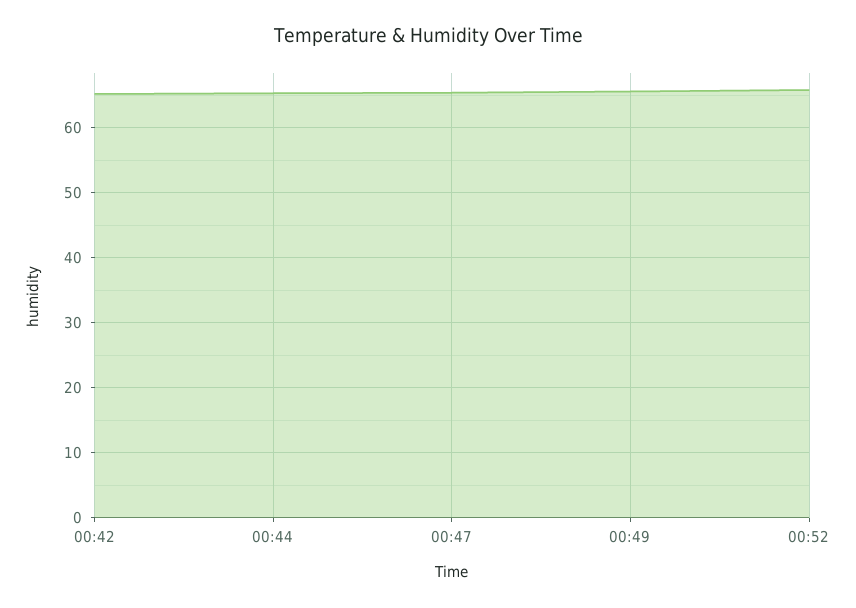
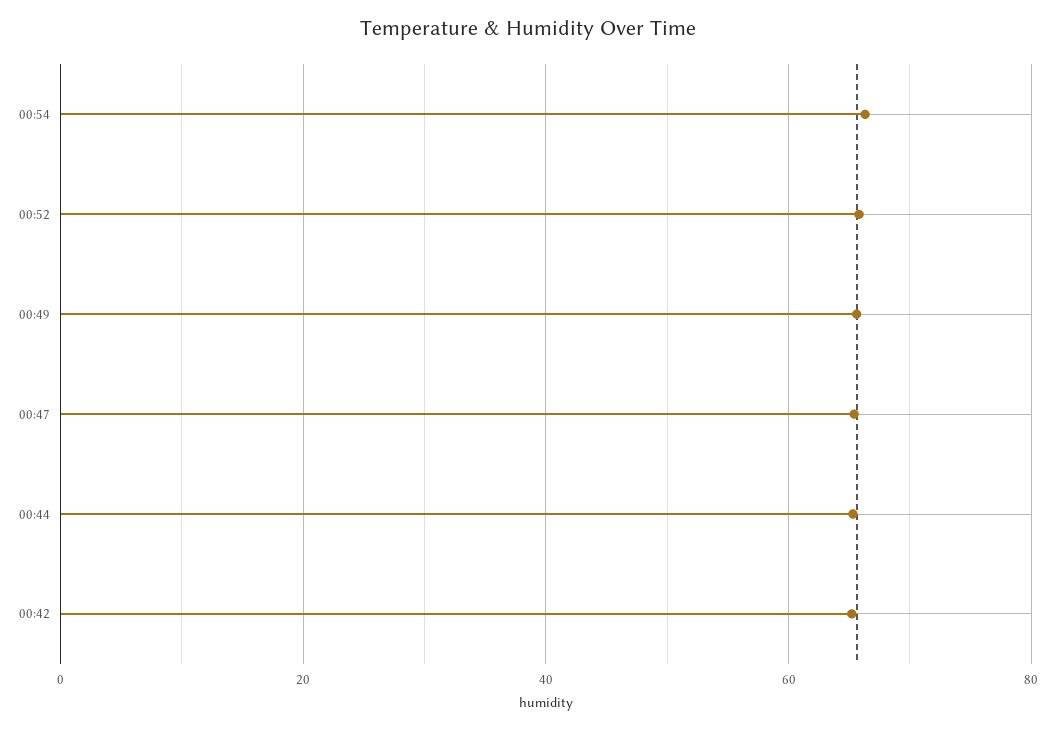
00:54: none -> 66

